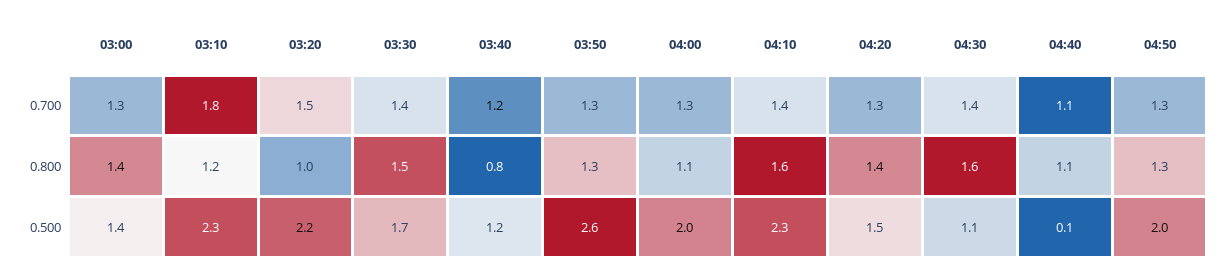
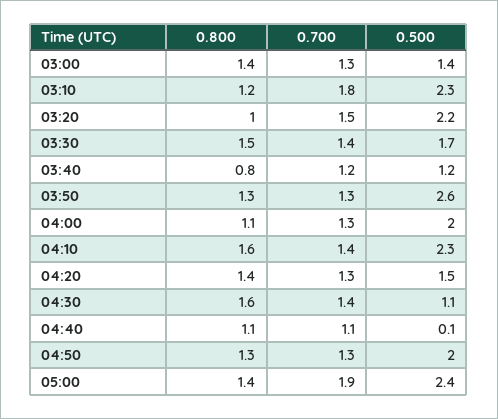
05:00, 0.800: none -> 1.4
05:00, 0.700: none -> 1.9
05:00, 0.500: none -> 2.4

